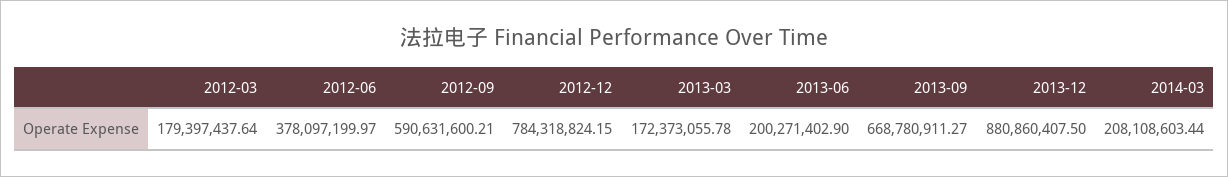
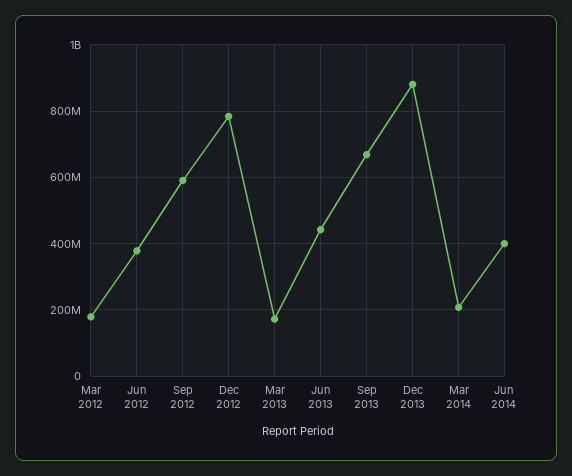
2013-06: 200271402.9 -> 440000000
Jun 2014: none -> 400000000

